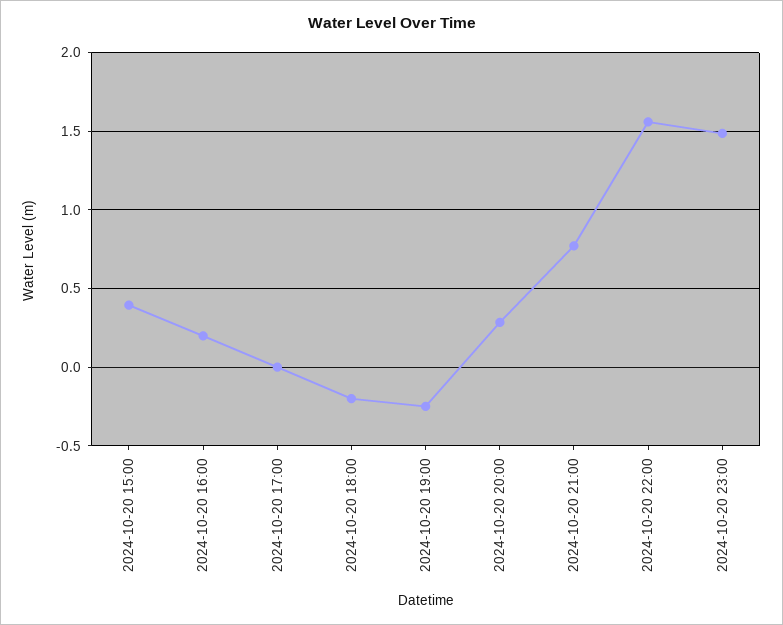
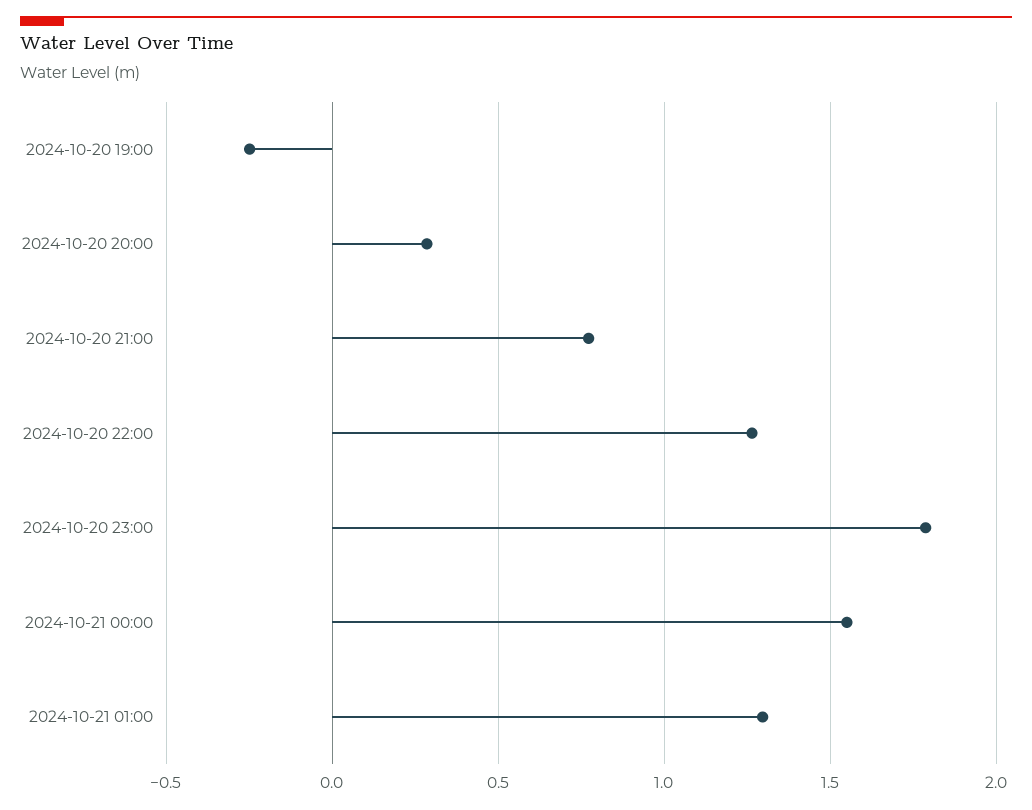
2024-10-20 15:00: 0.4 -> none
2024-10-20 16:00: 0.2 -> none
2024-10-20 17:00: 0 -> none
2024-10-20 18:00: -0.2 -> none
2024-10-20 22:00: 1.55 -> 1.25
2024-10-20 23:00: 1.5 -> 1.8
2024-10-21 00:00: none -> 1.55
2024-10-21 01:00: none -> 1.3

